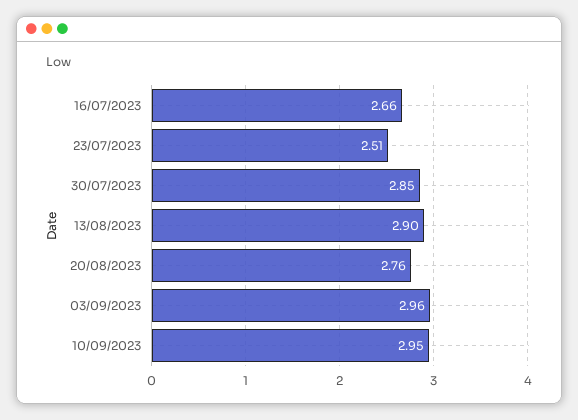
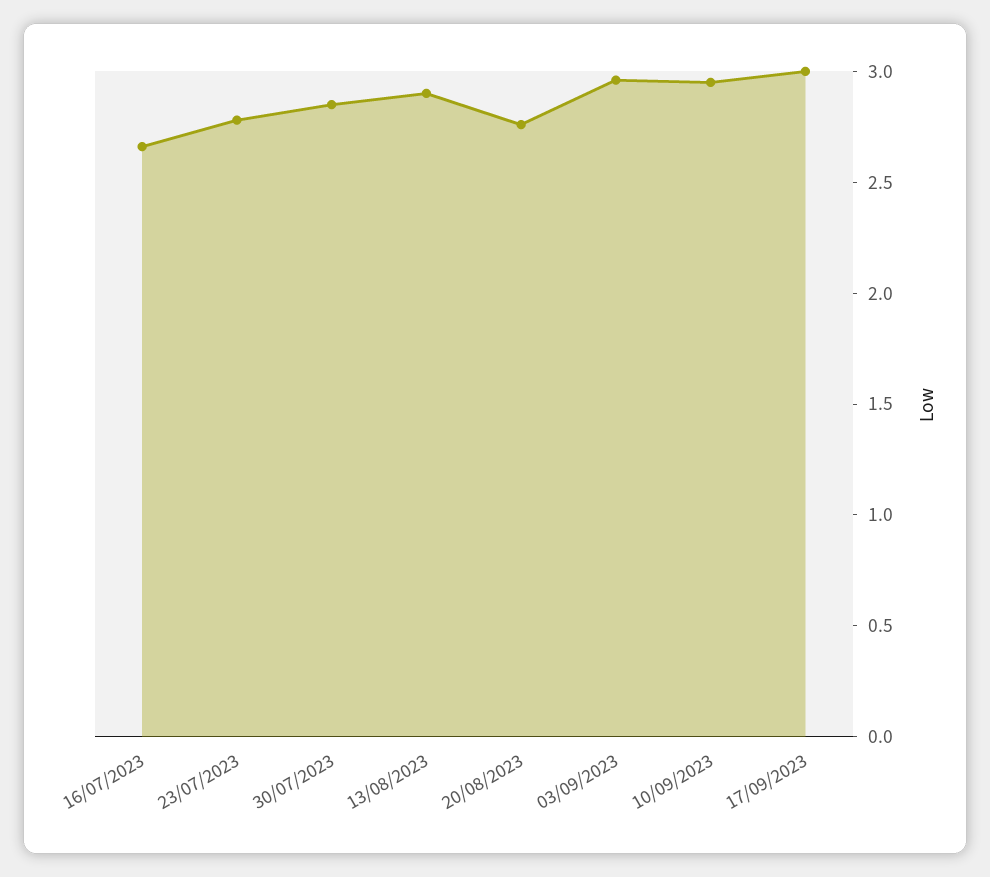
23/07/2023: 2.51 -> 2.8
17/09/2023: none -> 3

